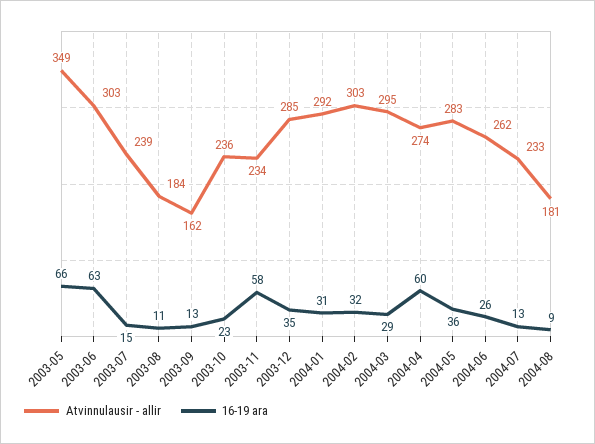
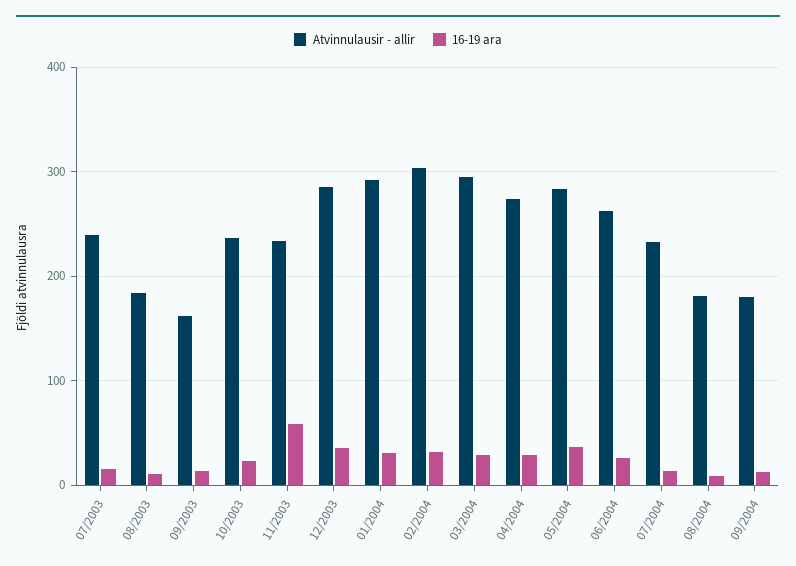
Atvinnulausir - allir, 2003-05: 349 -> none
16-19 ara, 2003-05: 66 -> none
Atvinnulausir - allir, 2003-06: 303 -> none
16-19 ara, 2003-06: 63 -> none
16-19 ara, 2004-04: 60 -> 30
Atvinnulausir - allir, 09/2004: none -> 180
16-19 ara, 09/2004: none -> 10

